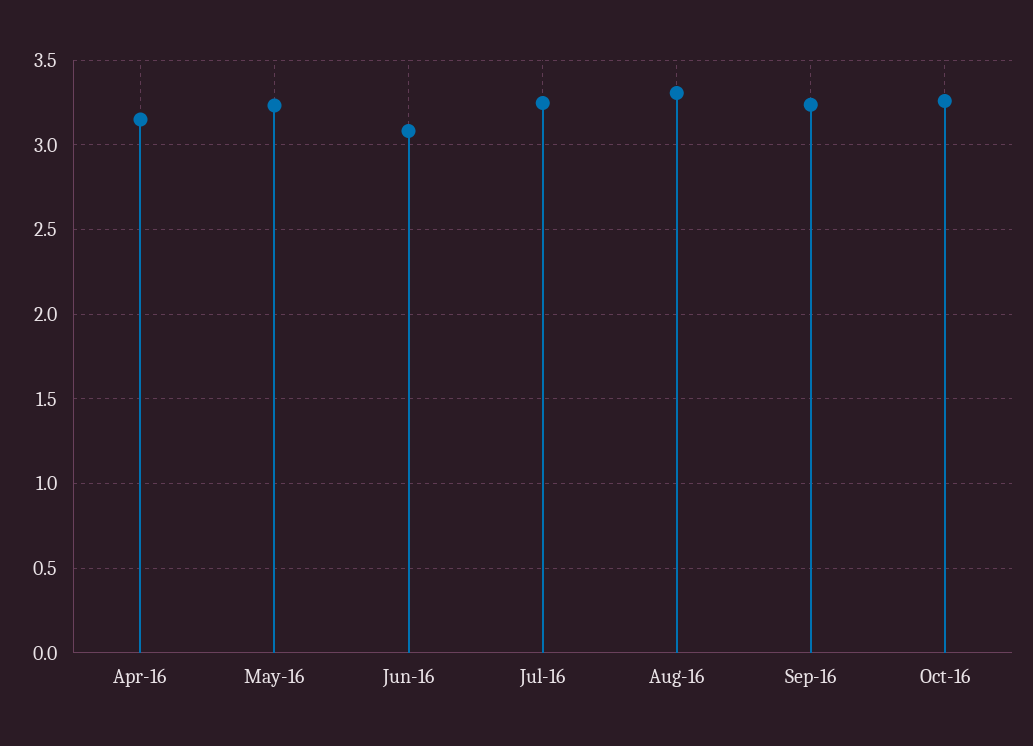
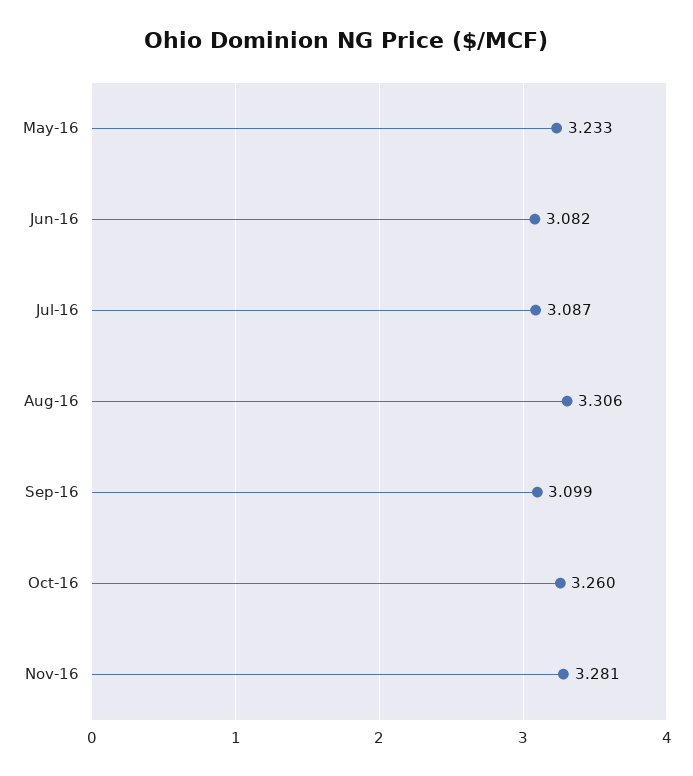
Apr-16: 3.15 -> none
Jul-16: 3.25 -> 3.087
Sep-16: 3.25 -> 3.099
Nov-16: none -> 3.281

